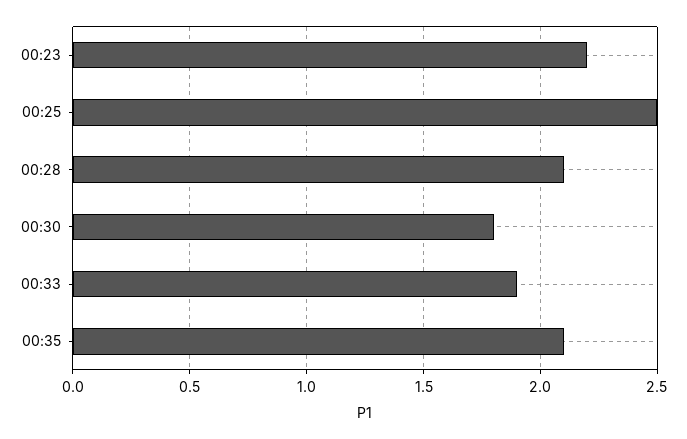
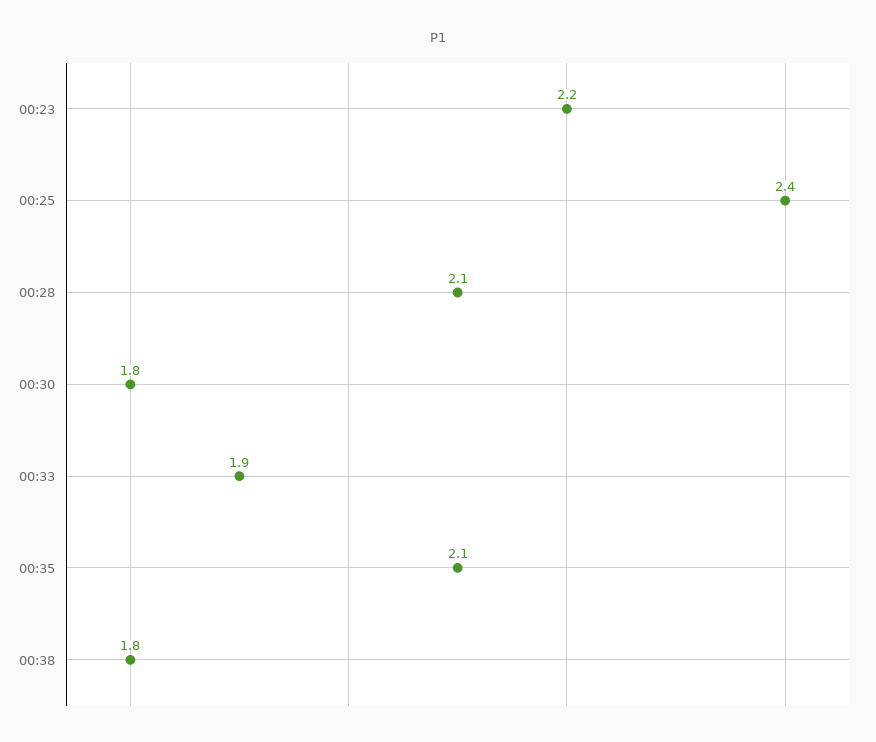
00:25: 2.5 -> 2.4
00:38: none -> 1.8

